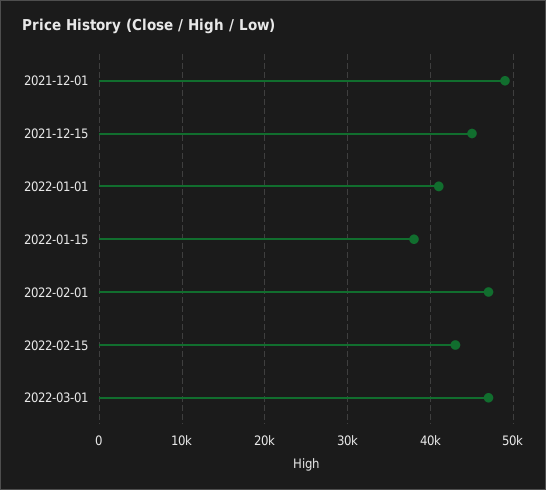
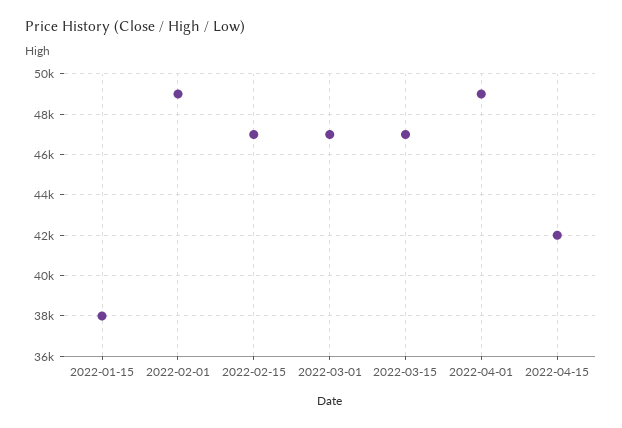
2021-12-01: 49000 -> none
2021-12-15: 45000 -> none
2022-01-01: 41000 -> none
2022-02-01: 47000 -> 49000
2022-02-15: 43000 -> 47000
2022-03-15: none -> 47000
2022-04-01: none -> 49000
2022-04-15: none -> 42000

